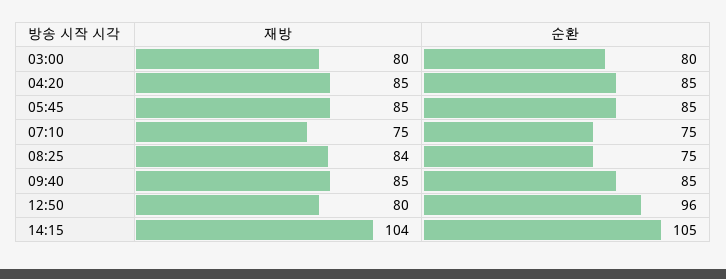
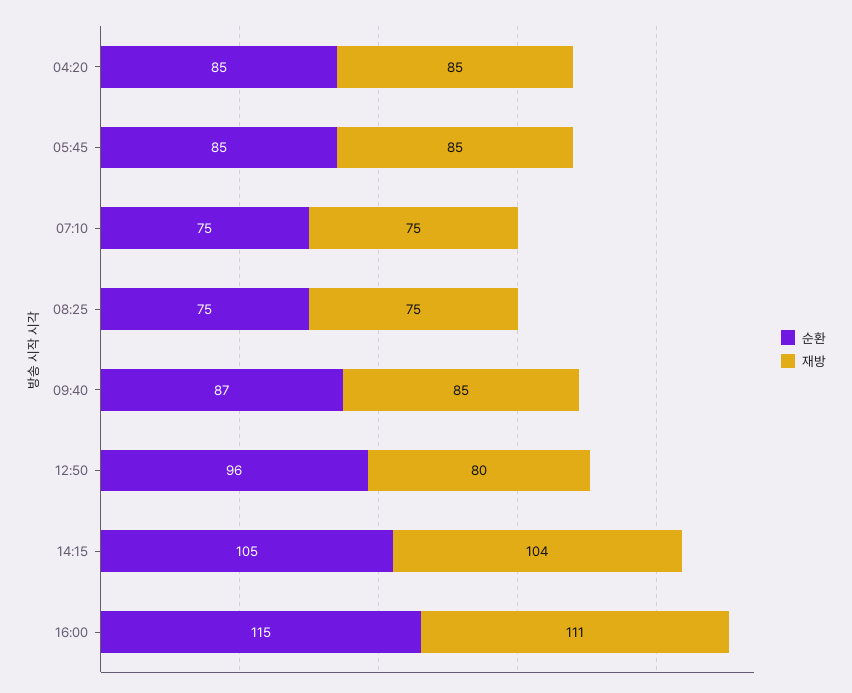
재방, 03:00: 80 -> none
순환, 03:00: 80 -> none
재방, 08:25: 84 -> 75
순환, 09:40: 85 -> 87
순환, 16:00: none -> 115
재방, 16:00: none -> 111

